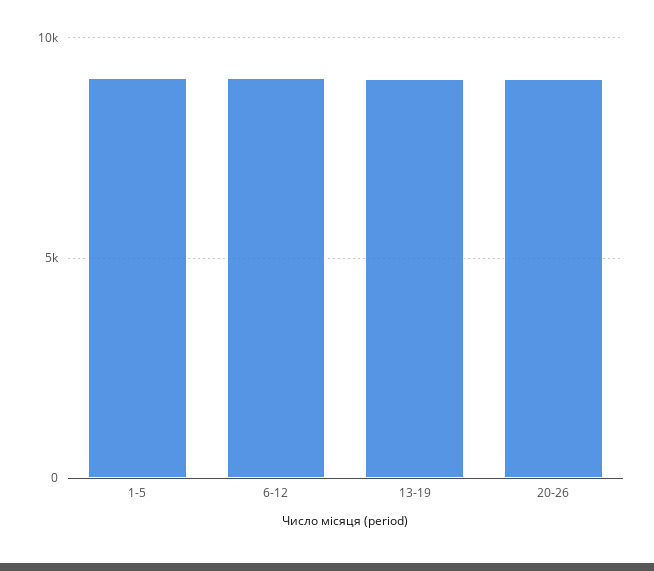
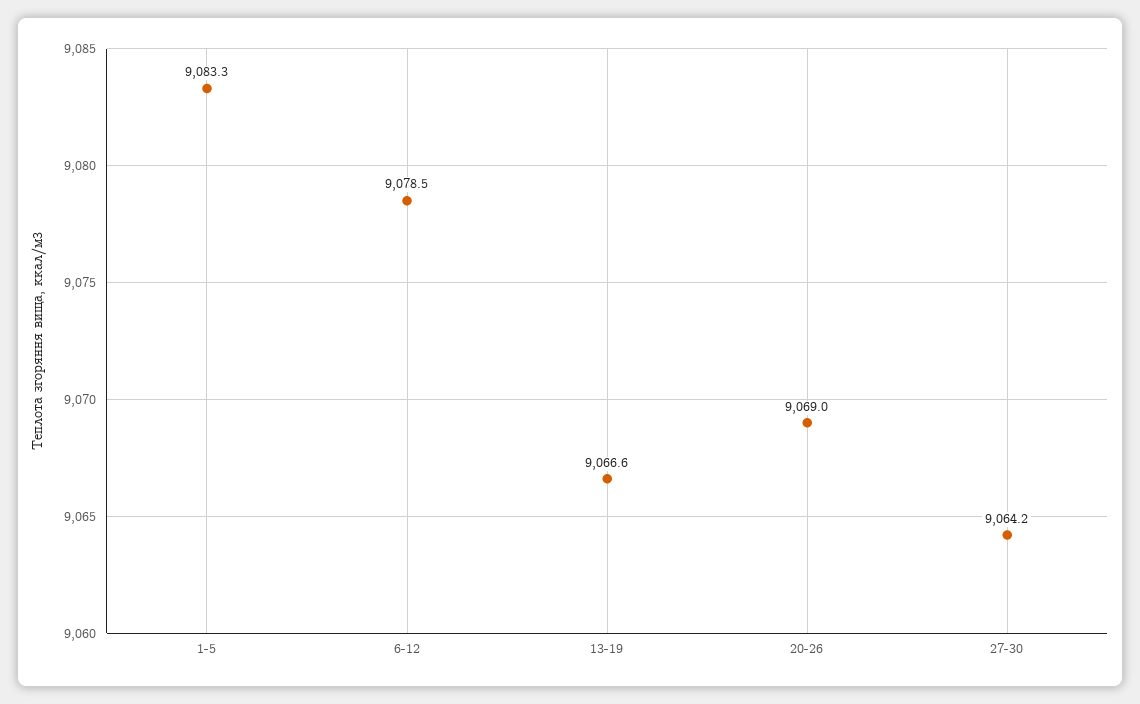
27-30: none -> 9064.2

